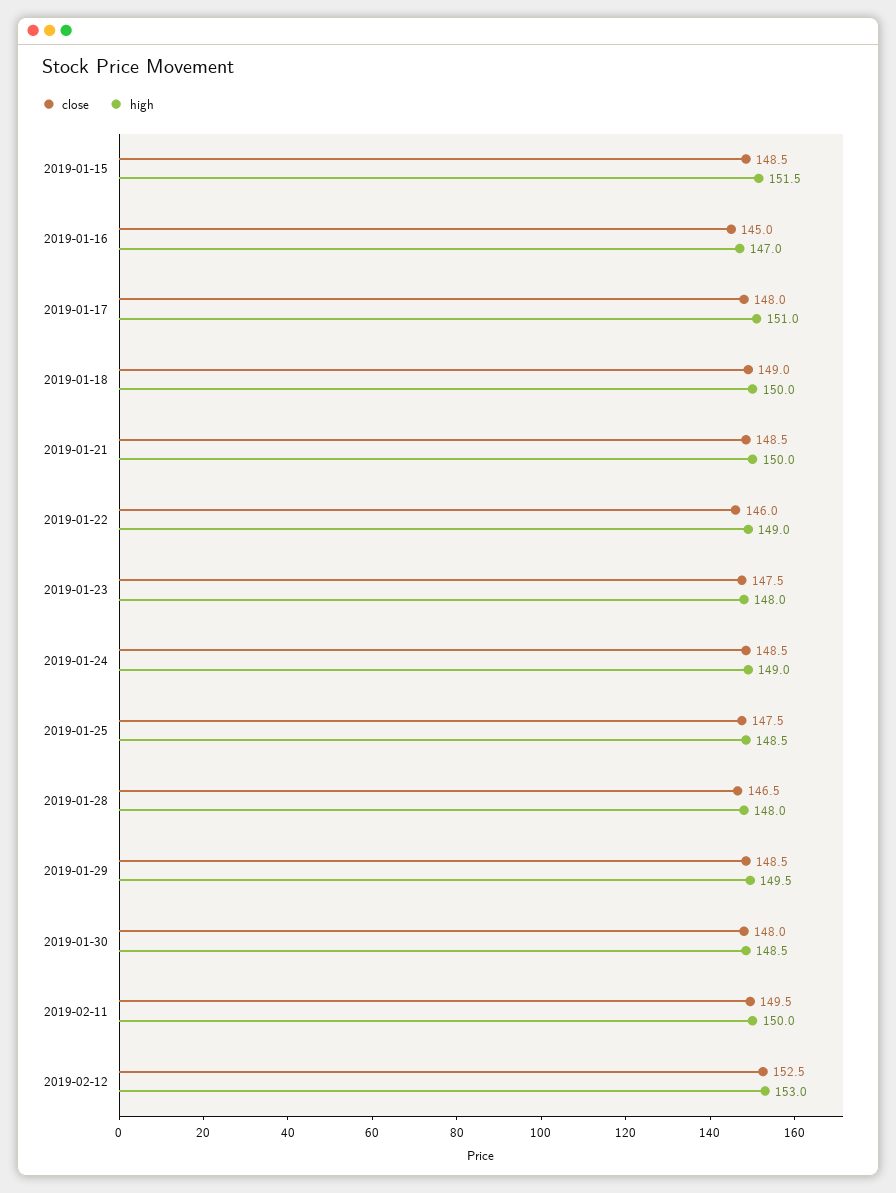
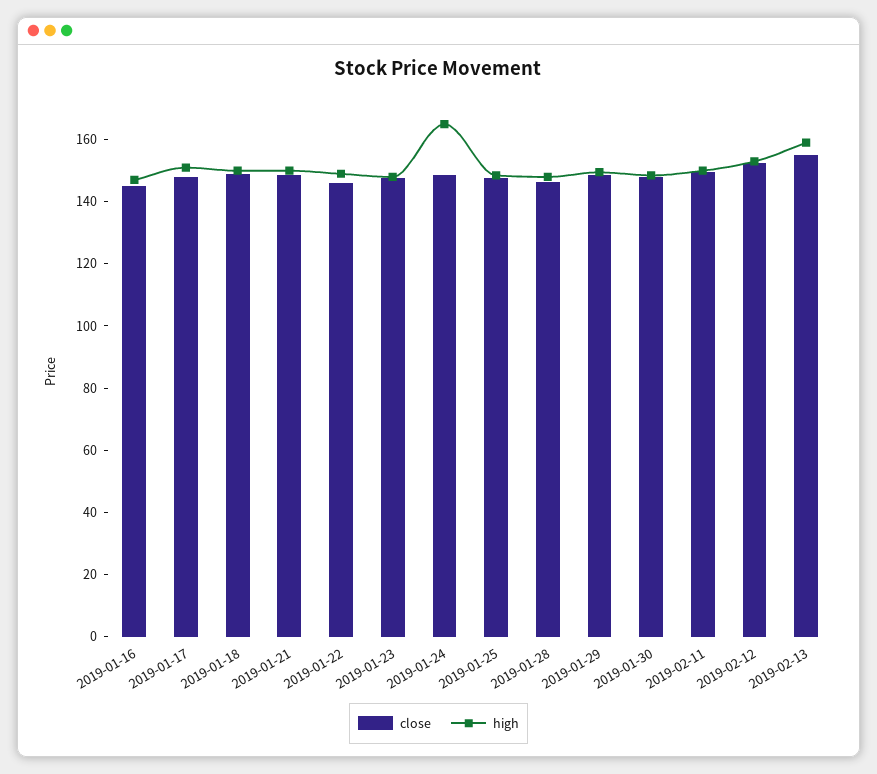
close, 2019-01-15: 148.5 -> none
high, 2019-01-15: 151.5 -> none
high, 2019-01-24: 149 -> 165
close, 2019-02-13: none -> 155
high, 2019-02-13: none -> 160

